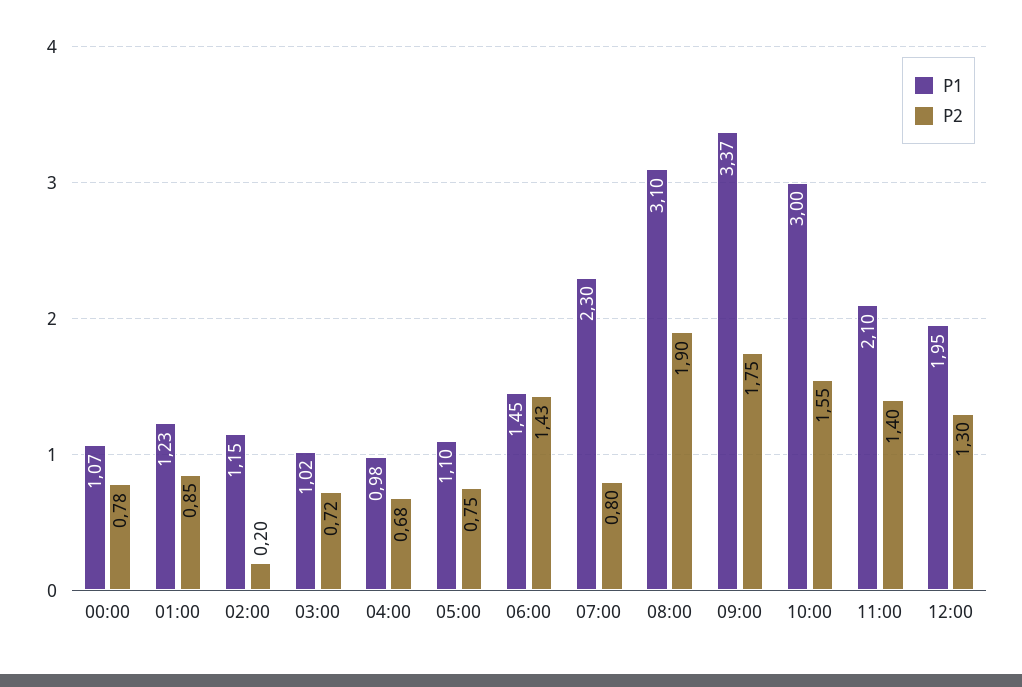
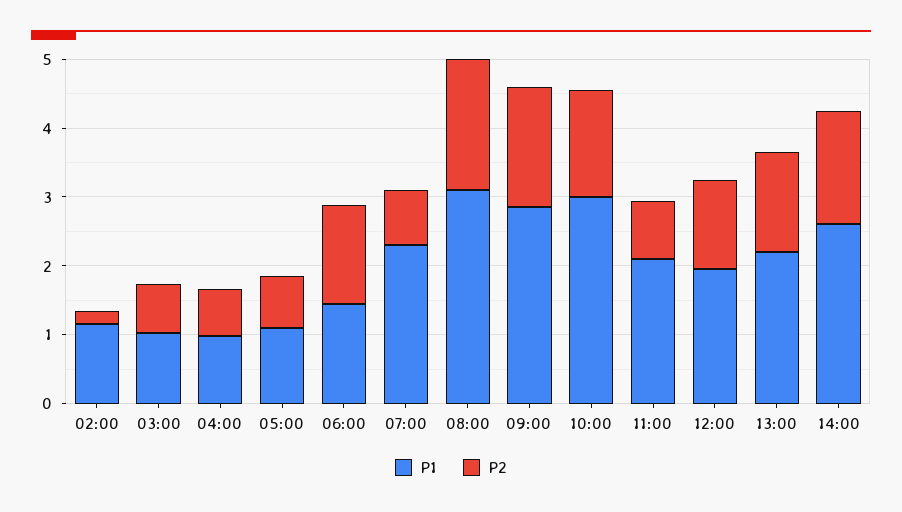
P1, 00:00: 1.07 -> none
P2, 00:00: 0.78 -> none
P1, 01:00: 1.23 -> none
P2, 01:00: 0.85 -> none
P1, 09:00: 3.37 -> 2.8
P2, 11:00: 1.4 -> 0.8
P1, 13:00: none -> 2.2
P2, 13:00: none -> 1.4
P1, 14:00: none -> 2.6
P2, 14:00: none -> 1.6

